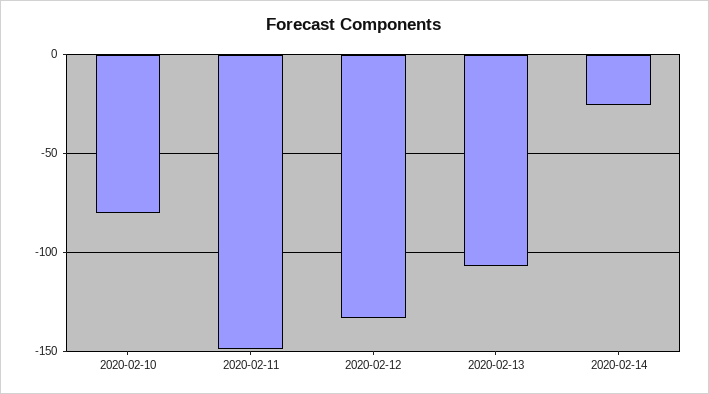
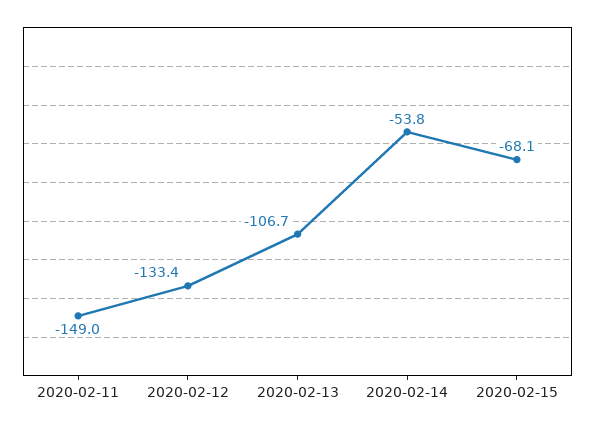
2020-02-10: -80 -> none
2020-02-14: -25 -> -53.8
2020-02-15: none -> -68.1

